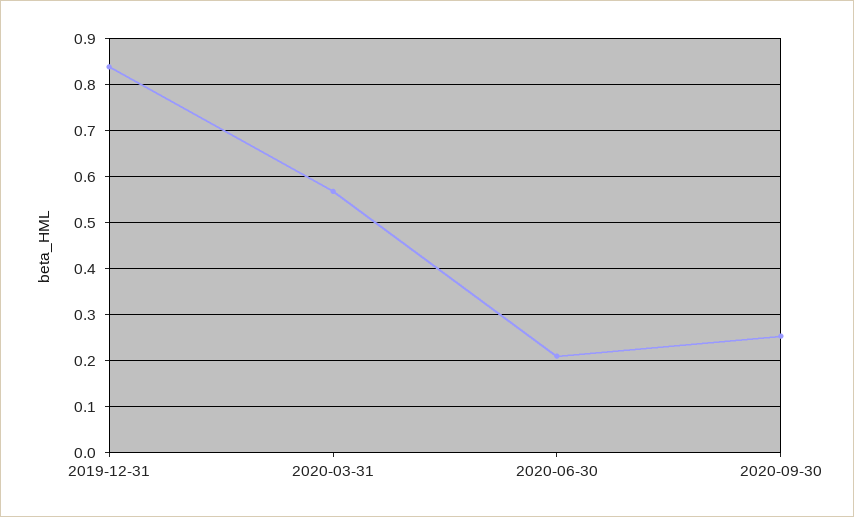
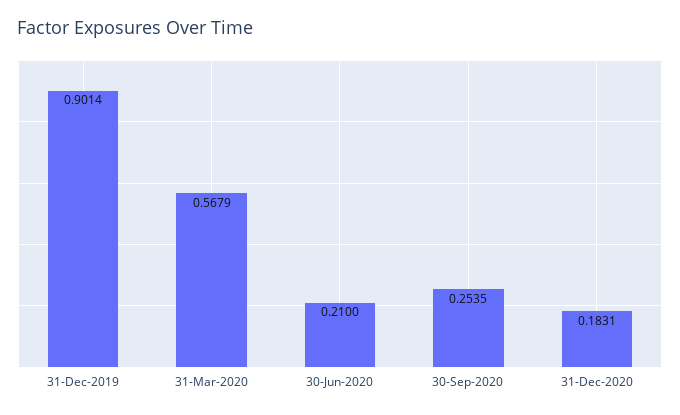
2019-12-31: 0.84 -> 0.9014
31-Dec-2020: none -> 0.1831

